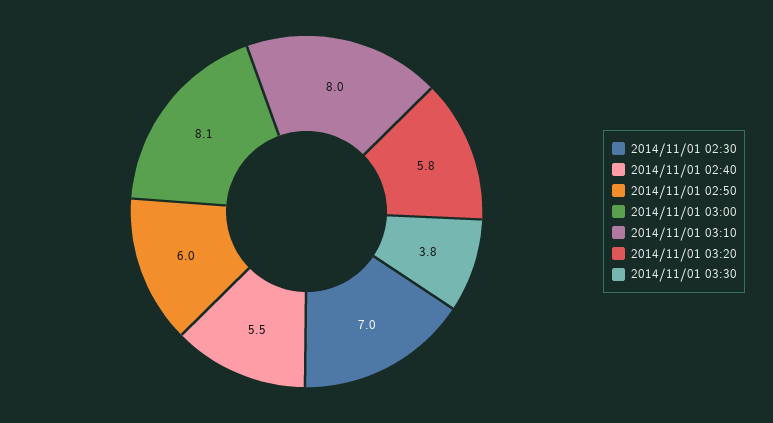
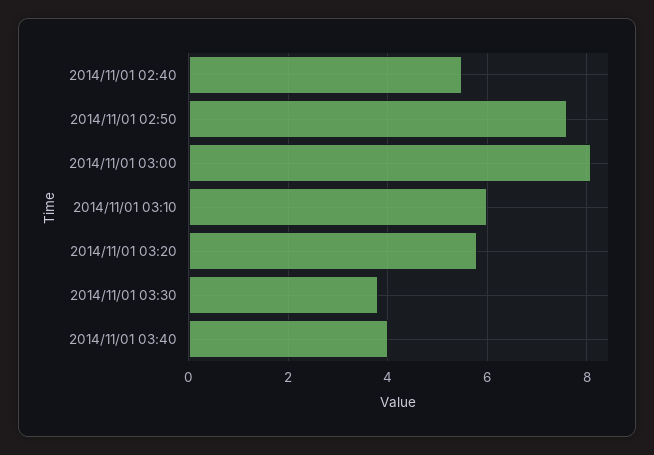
2014/11/01 02:30: 7 -> none
2014/11/01 02:50: 6 -> 7.5
2014/11/01 03:10: 8 -> 6
2014/11/01 03:40: none -> 4

